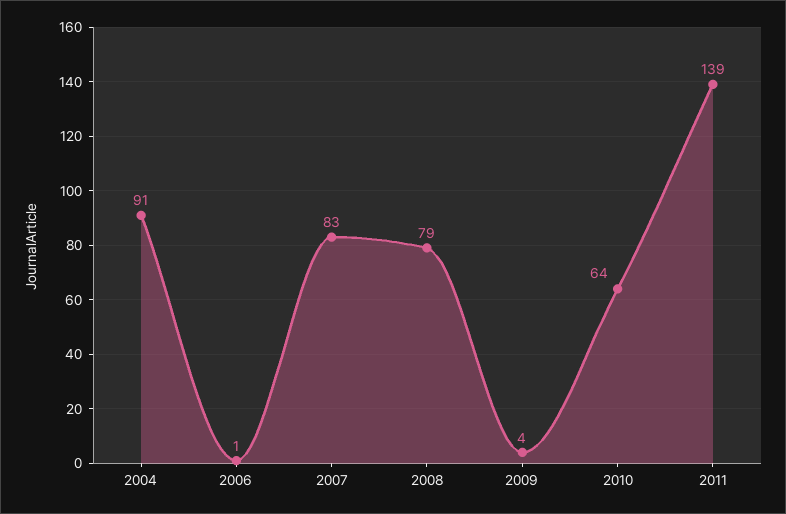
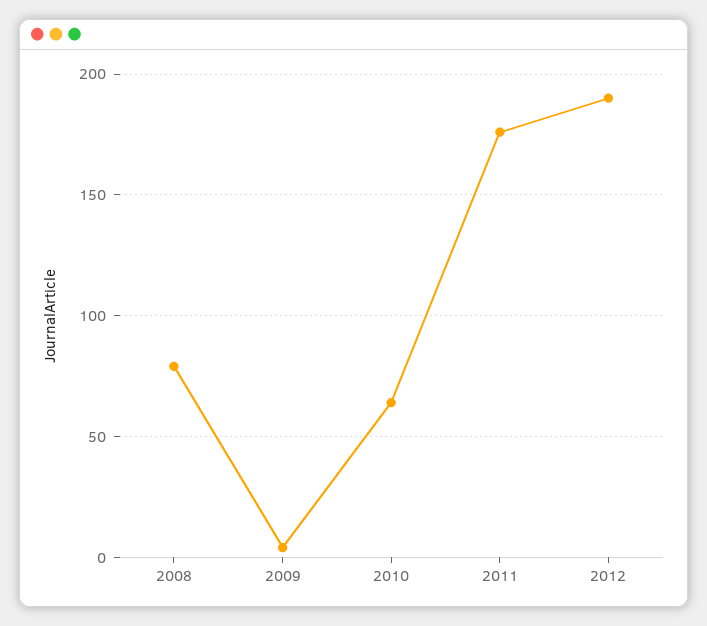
2004: 91 -> none
2006: 1 -> none
2007: 83 -> none
2011: 139 -> 175
2012: none -> 190

